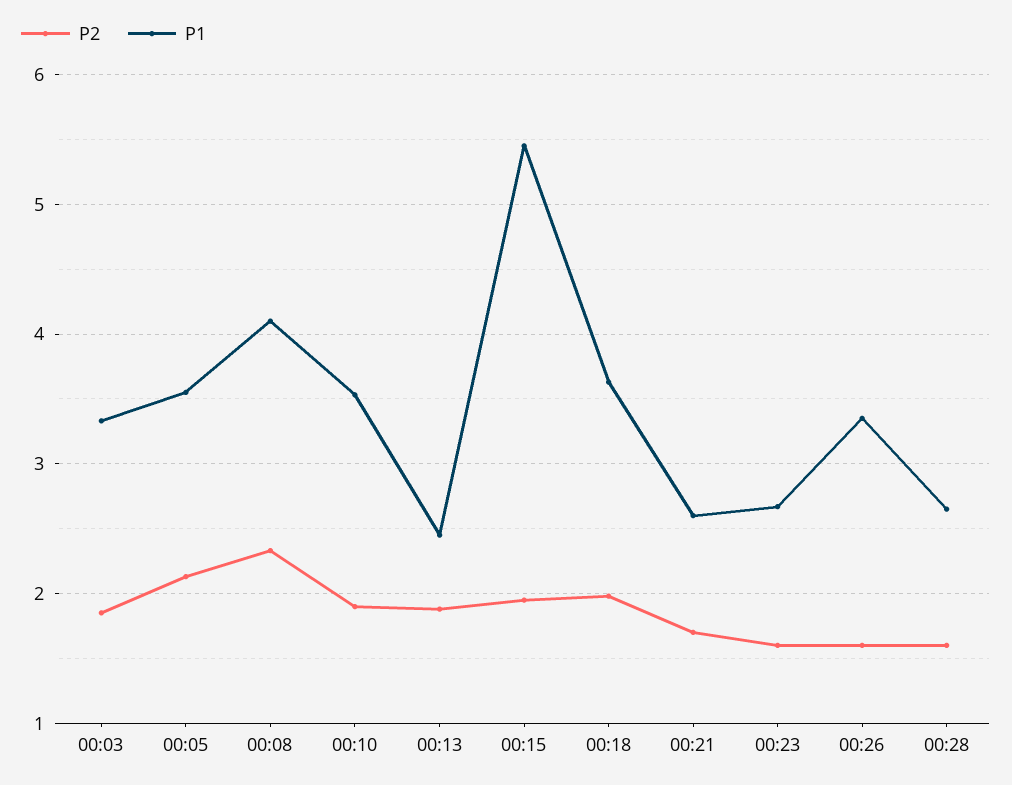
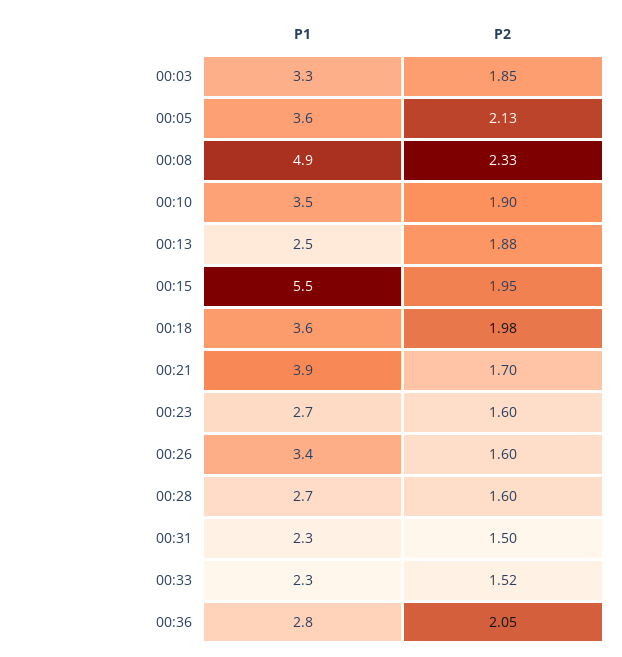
P1, 00:08: 4.1 -> 4.9
P1, 00:21: 2.6 -> 3.9
P1, 00:31: none -> 2.3
P2, 00:31: none -> 1.5
P1, 00:33: none -> 2.3
P2, 00:33: none -> 1.52
P1, 00:36: none -> 2.8
P2, 00:36: none -> 2.05

